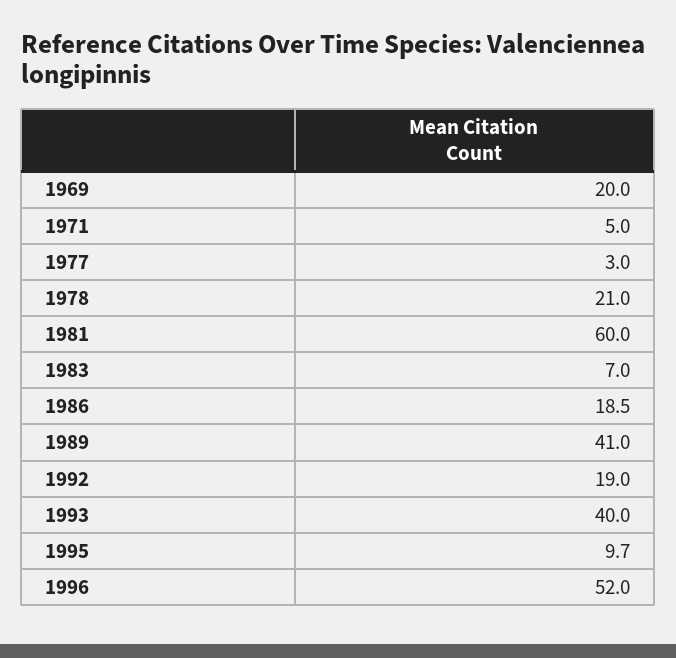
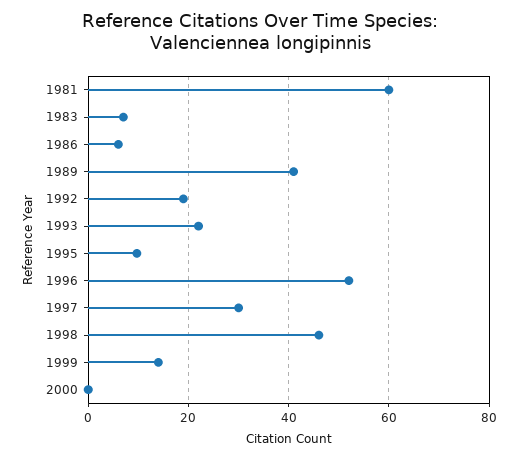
1969: 20 -> none
1971: 5 -> none
1977: 3 -> none
1978: 21 -> none
1986: 18.5 -> 6
1993: 40 -> 22
1997: none -> 30
1998: none -> 46
1999: none -> 14
2000: none -> 0

